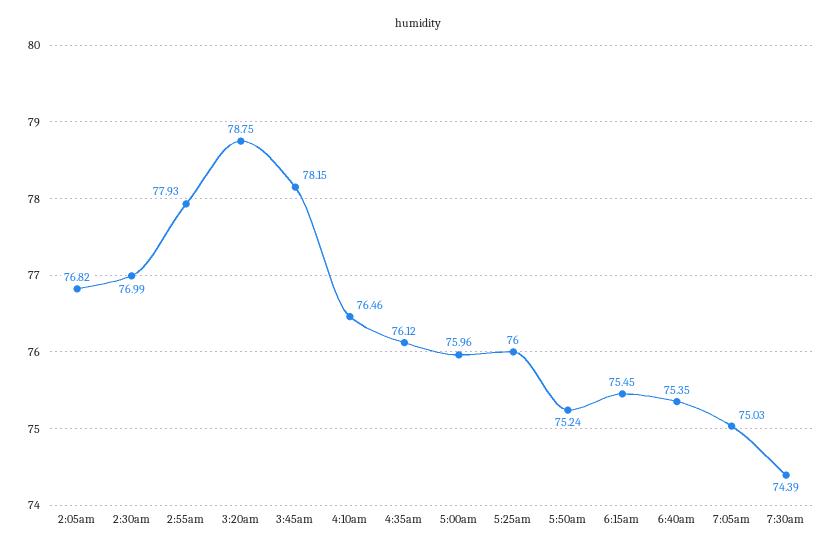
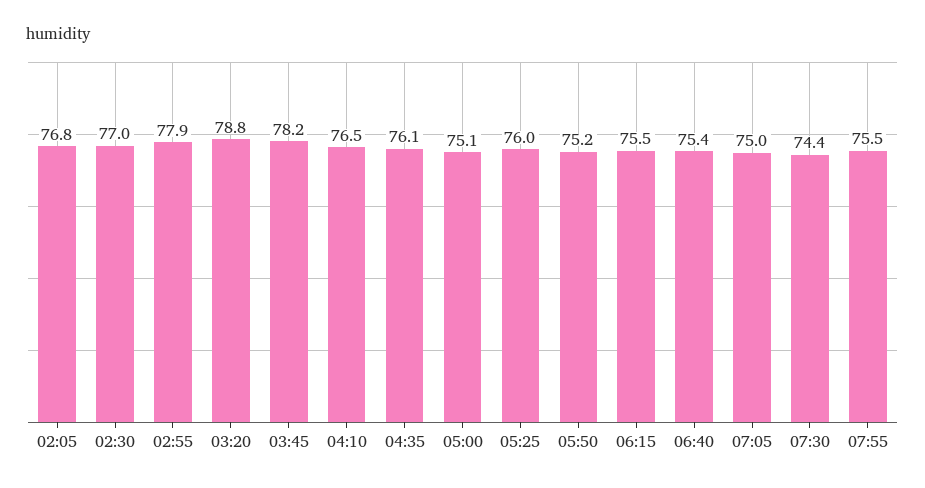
5:00am: 75.96 -> 75.1
07:55: none -> 75.5

